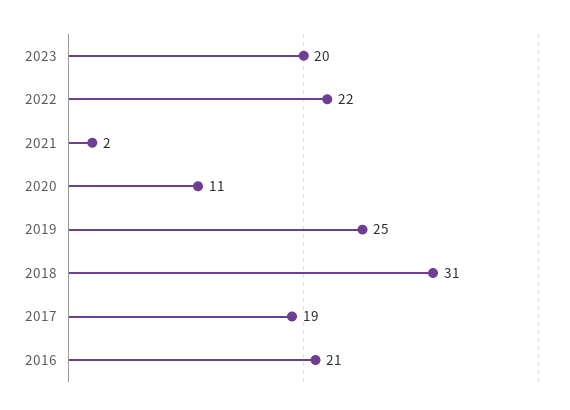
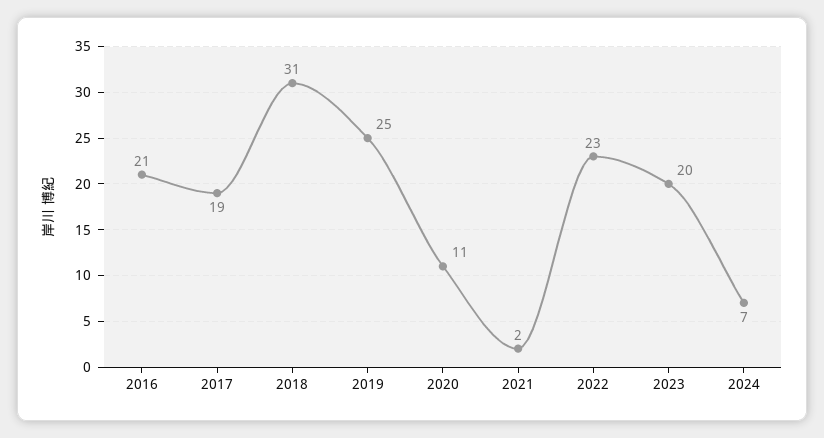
2022: 22 -> 23
2024: none -> 7

